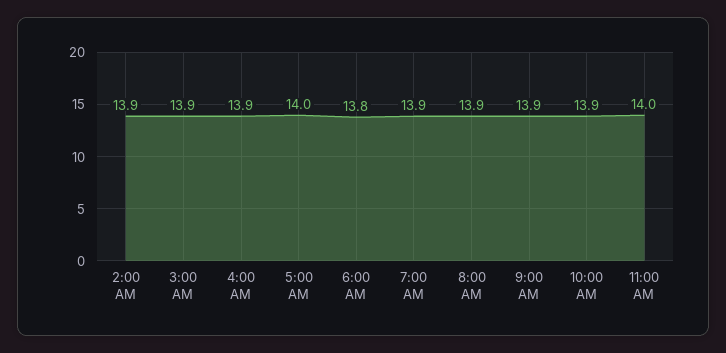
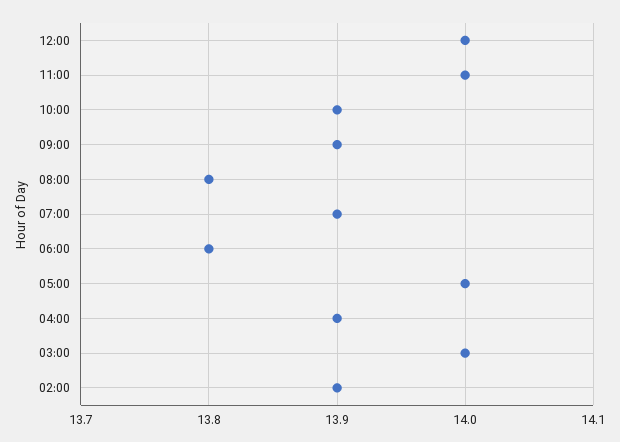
3:00 AM: 13.9 -> 14
8:00 AM: 13.9 -> 13.8
12:00: none -> 14

